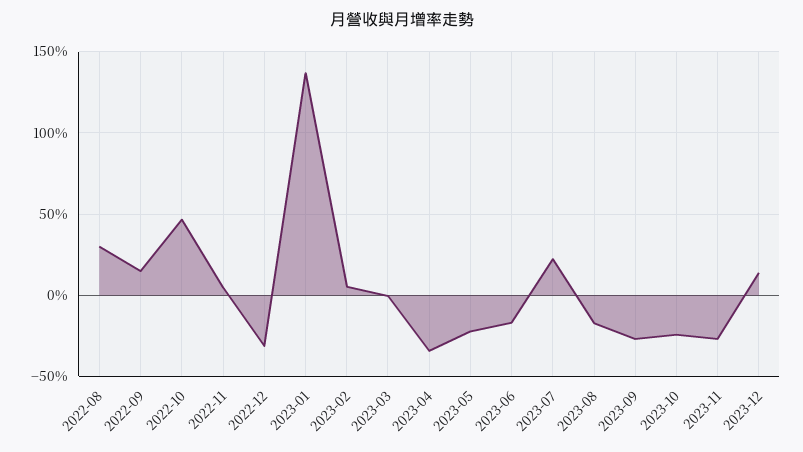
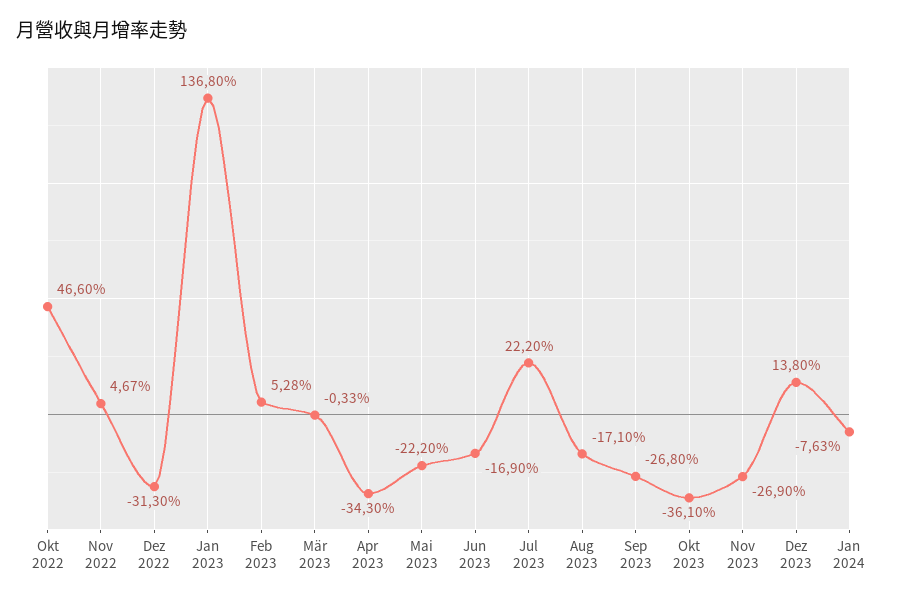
2022-08: 30 -> none
2022-09: 15 -> none
2023-10: -25 -> -36.1
Jan 2024: none -> -7.63

